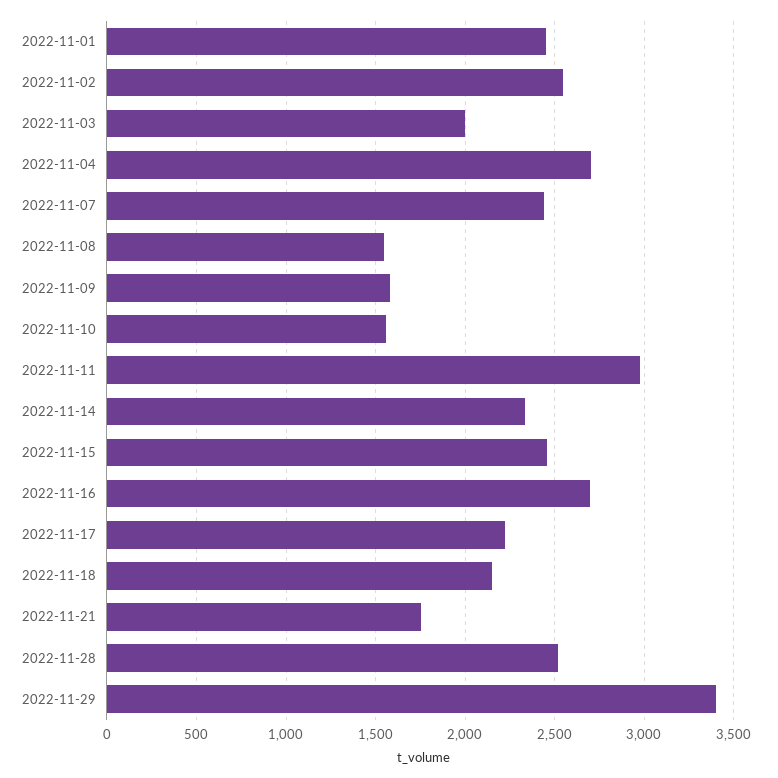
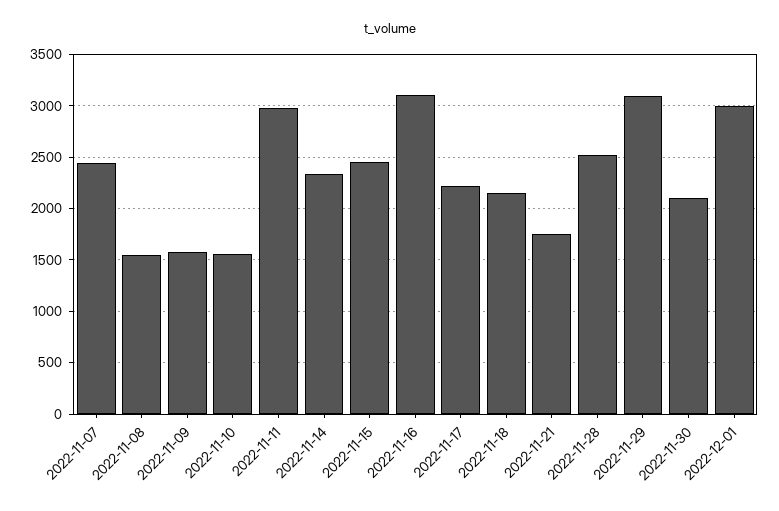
2022-11-01: 2450 -> none
2022-11-02: 2550 -> none
2022-11-03: 2000 -> none
2022-11-04: 2700 -> none
2022-11-16: 2700 -> 3100
2022-11-29: 3400 -> 3100
2022-11-30: none -> 2100
2022-12-01: none -> 3000

